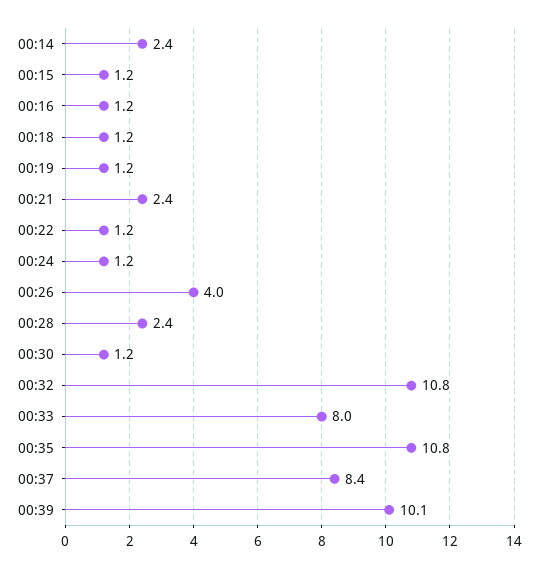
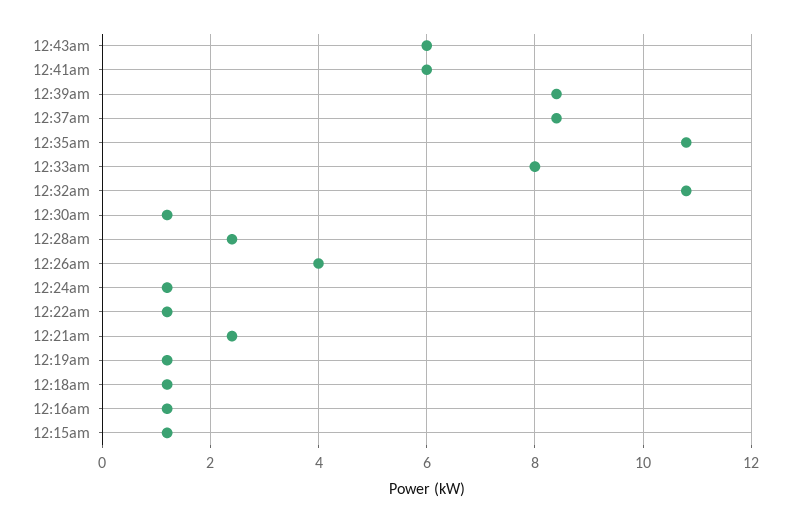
00:14: 2.4 -> none
00:39: 10.1 -> 8.5
12:43am: none -> 6
12:41am: none -> 6

